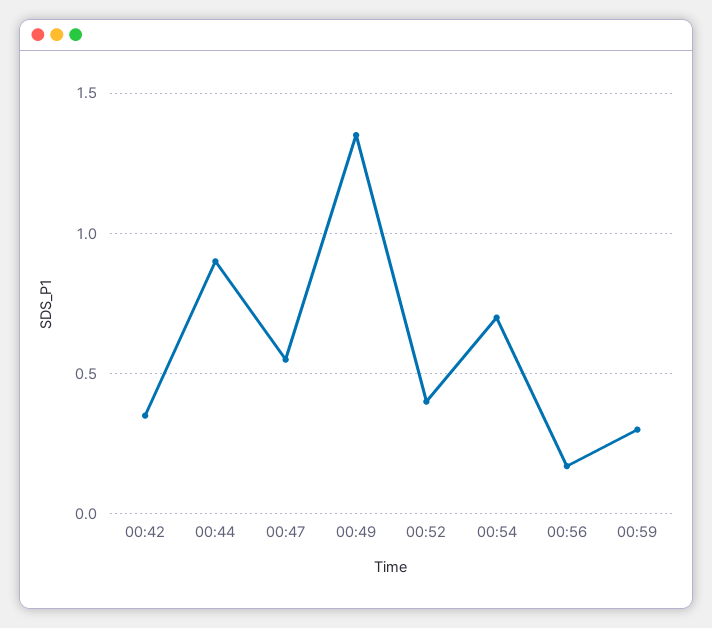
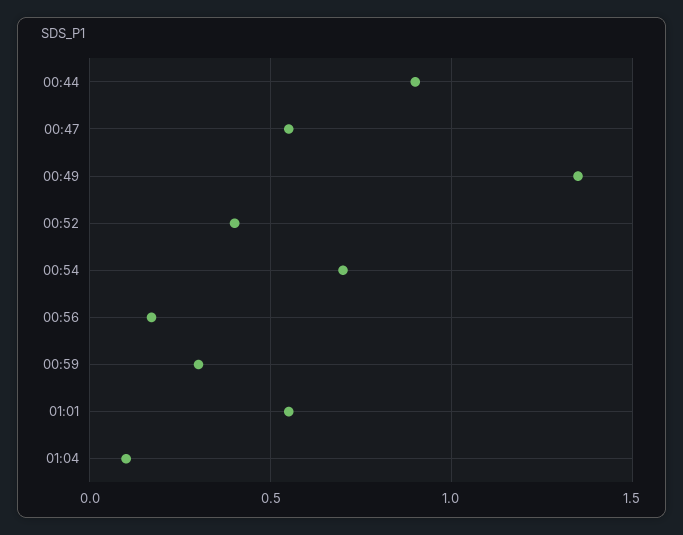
00:42: 0.35 -> none
01:01: none -> 0.55
01:04: none -> 0.1

